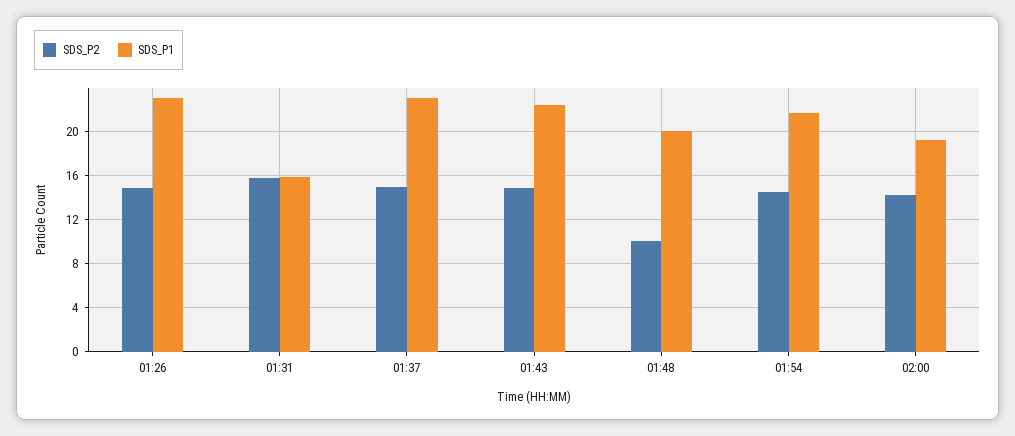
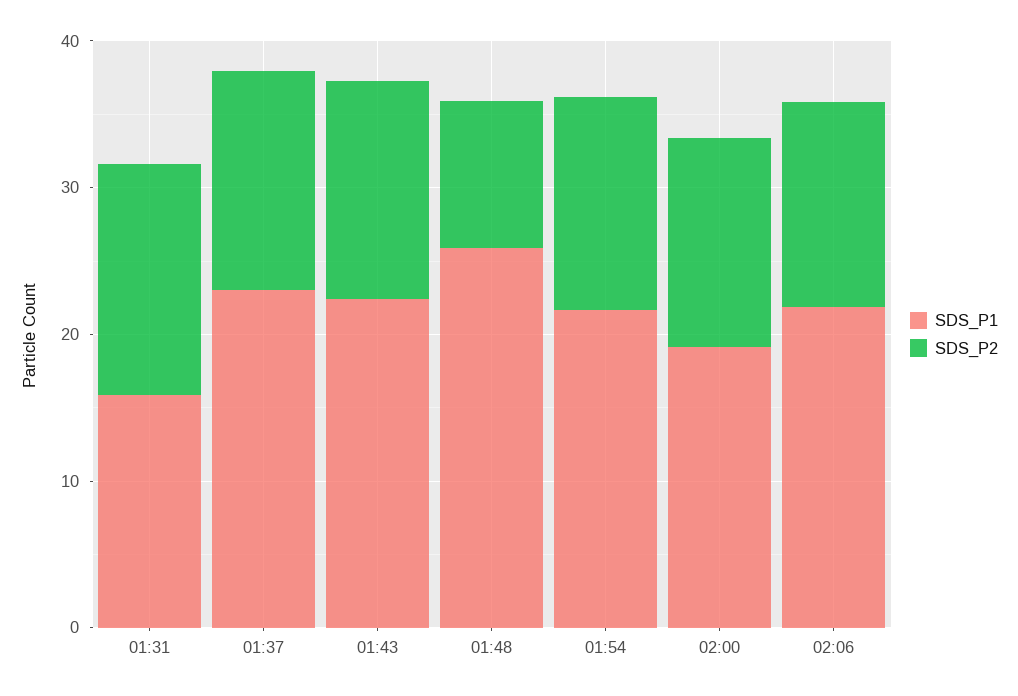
SDS_P2, 01:26: 15 -> none
SDS_P1, 01:26: 23 -> none
SDS_P1, 01:48: 20 -> 26
SDS_P1, 02:06: none -> 22
SDS_P2, 02:06: none -> 14

